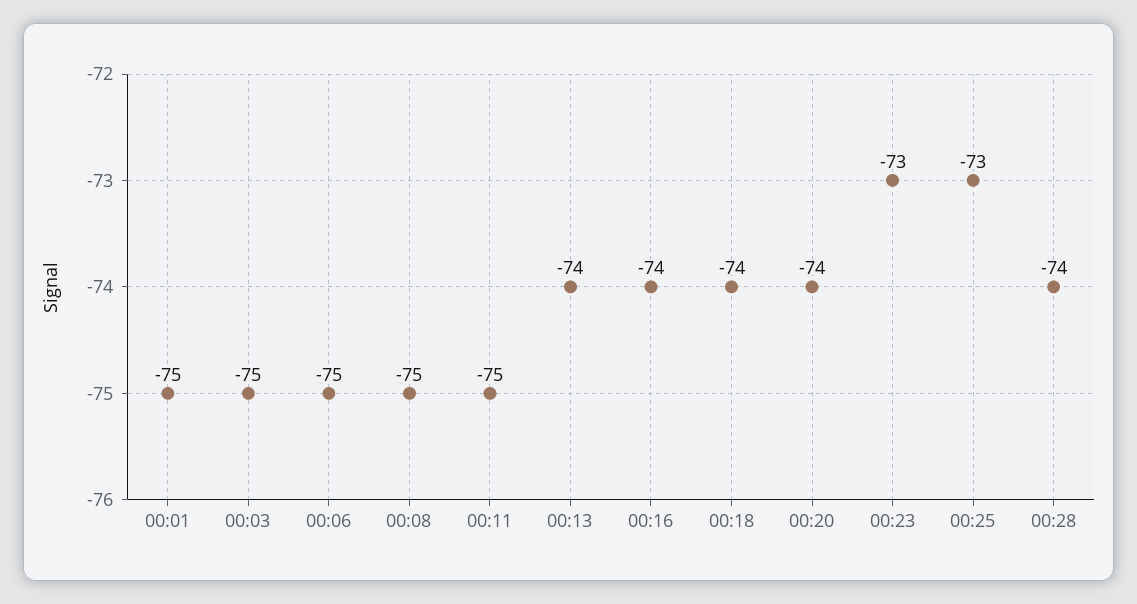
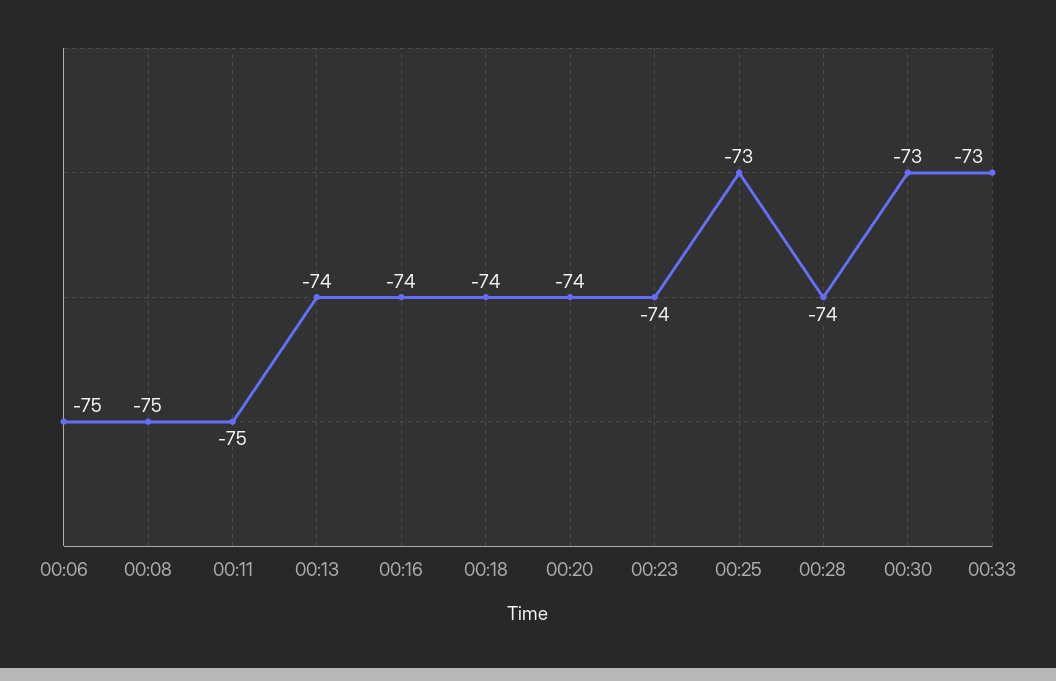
00:01: -75 -> none
00:03: -75 -> none
00:23: -73 -> -74
00:30: none -> -73
00:33: none -> -73

